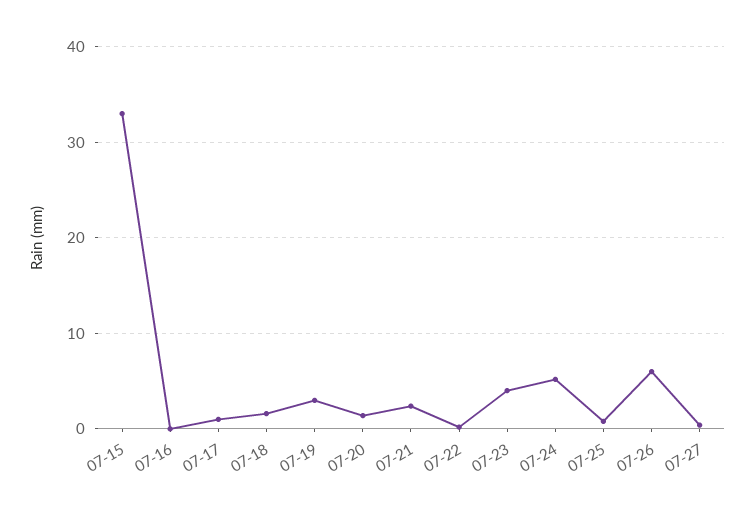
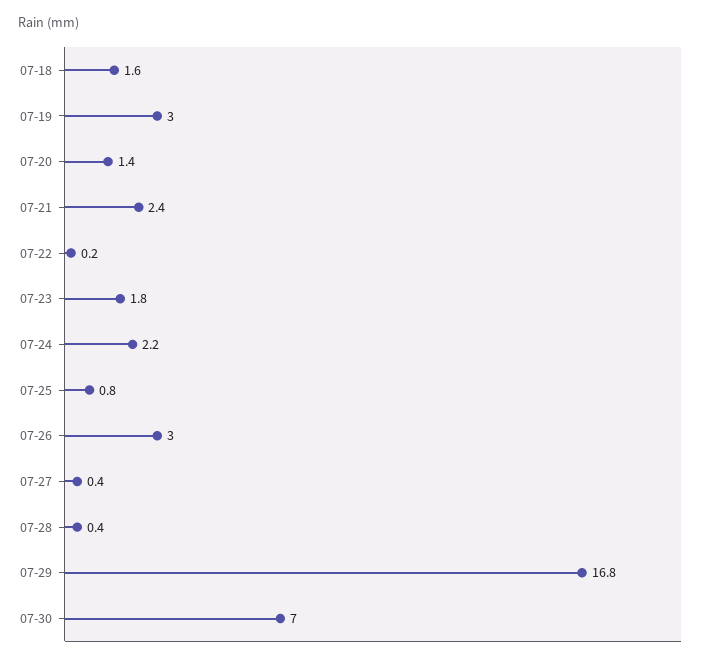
07-15: 33 -> none
07-16: 0 -> none
07-17: 1 -> none
07-23: 4 -> 1.8
07-24: 5 -> 2.2
07-26: 6 -> 3
07-28: none -> 0.4
07-29: none -> 16.8
07-30: none -> 7

